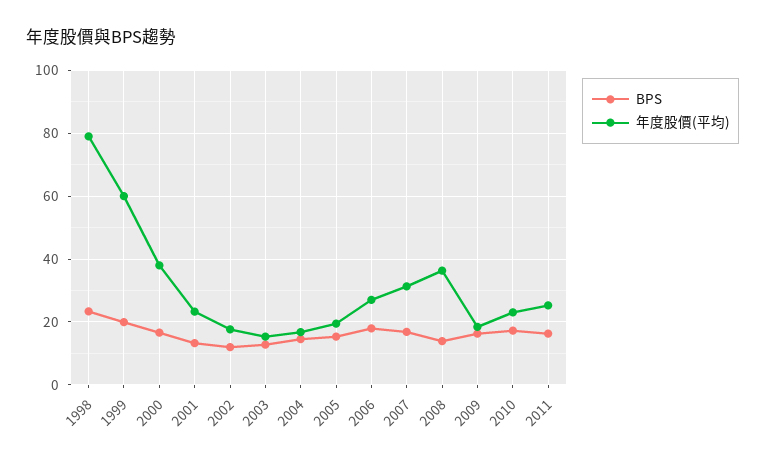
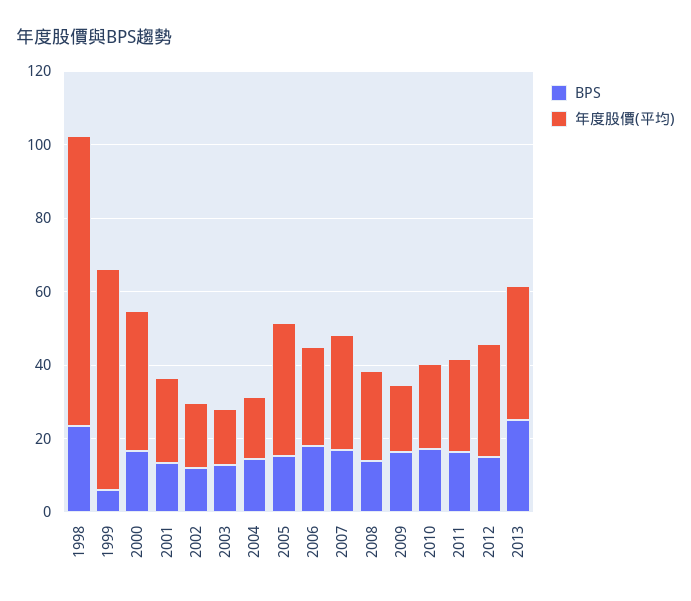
BPS, 1999: 20 -> 5
年度股價(平均), 2005: 20 -> 35
年度股價(平均), 2008: 36 -> 25
BPS, 2012: none -> 15
年度股價(平均), 2012: none -> 30
BPS, 2013: none -> 25
年度股價(平均), 2013: none -> 35

